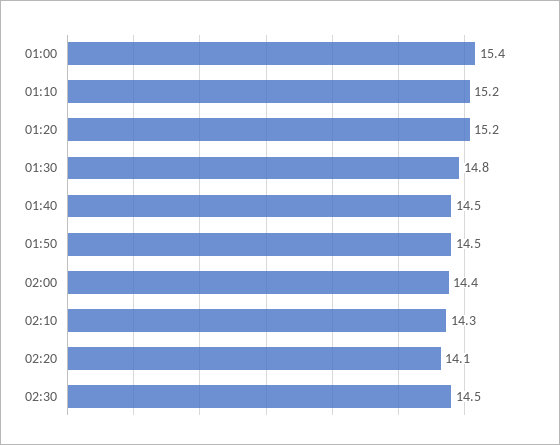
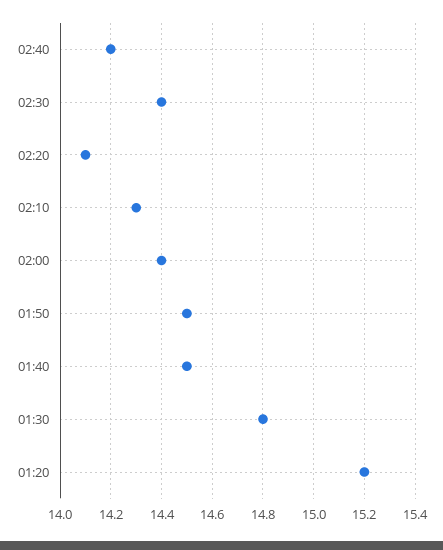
01:00: 15.4 -> none
01:10: 15.2 -> none
02:30: 14.5 -> 14.4
02:40: none -> 14.2

